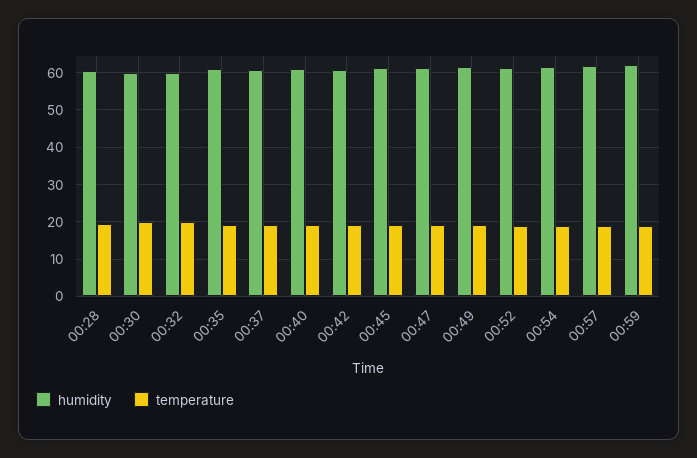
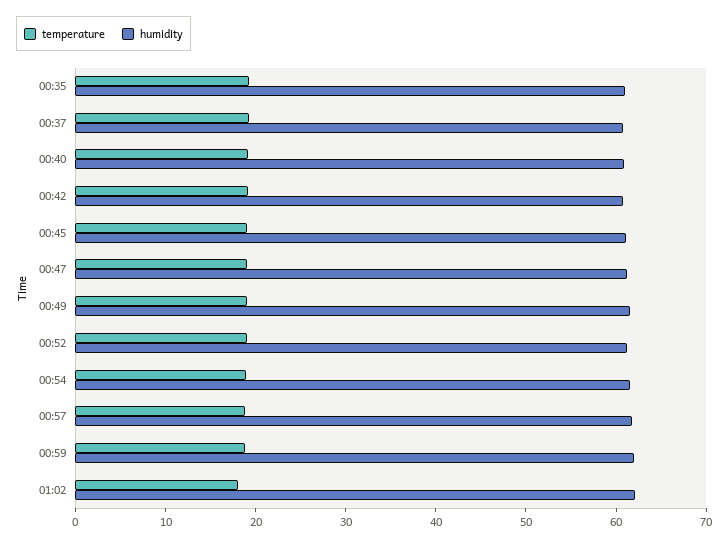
humidity, 00:28: 60 -> none
temperature, 00:28: 20 -> none
humidity, 00:30: 60 -> none
temperature, 00:30: 20 -> none
humidity, 00:32: 60 -> none
temperature, 00:32: 20 -> none
temperature, 01:02: none -> 18
humidity, 01:02: none -> 62

